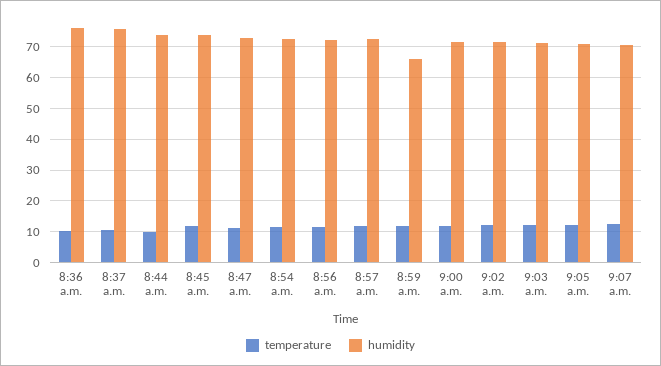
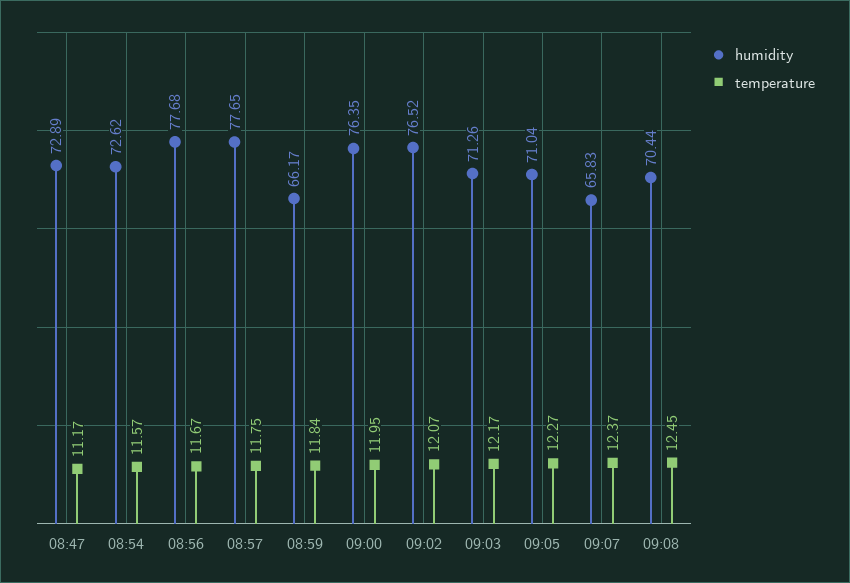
temperature, 8:36 a.m.: 10 -> none
humidity, 8:36 a.m.: 76 -> none
temperature, 8:37 a.m.: 10 -> none
humidity, 8:37 a.m.: 76 -> none
temperature, 8:44 a.m.: 10 -> none
humidity, 8:44 a.m.: 74 -> none
temperature, 8:45 a.m.: 12 -> none
humidity, 8:45 a.m.: 74 -> none
humidity, 8:56 a.m.: 72 -> 77.68
humidity, 8:57 a.m.: 72 -> 77.65
humidity, 9:00 a.m.: 72 -> 76.35
humidity, 9:02 a.m.: 72 -> 76.52
humidity, 9:07 a.m.: 70 -> 65.83
humidity, 09:08: none -> 70.44
temperature, 09:08: none -> 12.45

